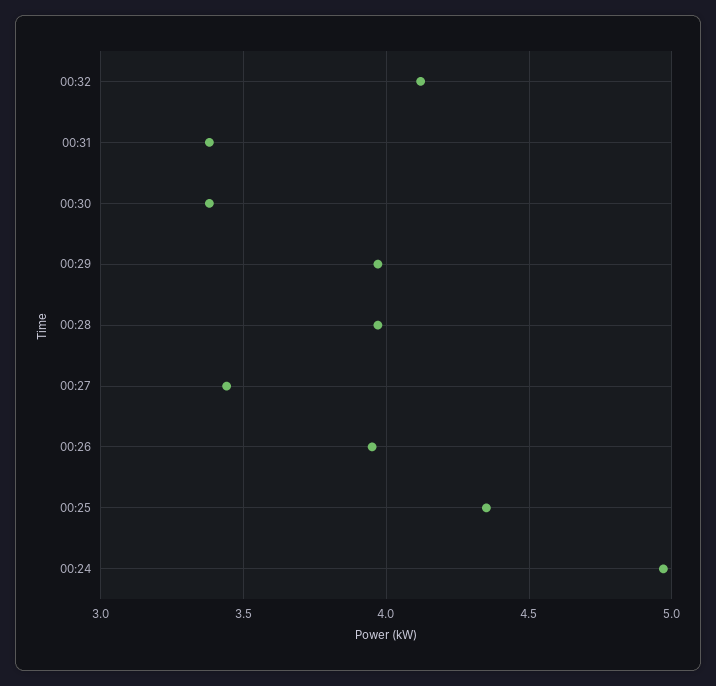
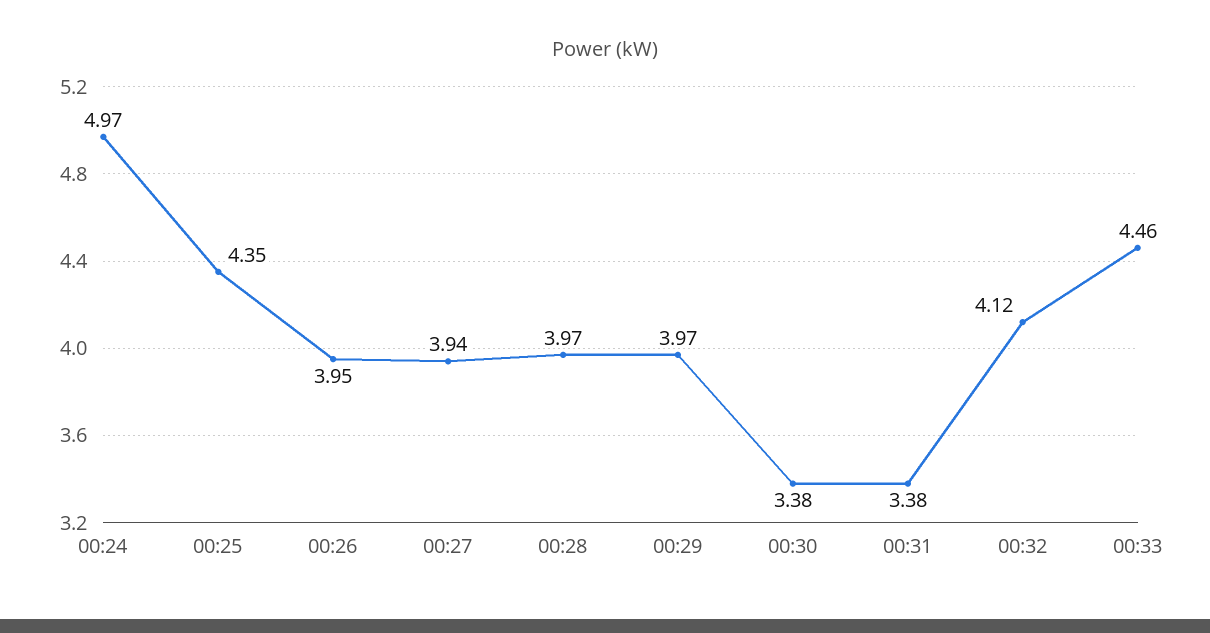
00:27: 3.45 -> 3.94
00:33: none -> 4.46

